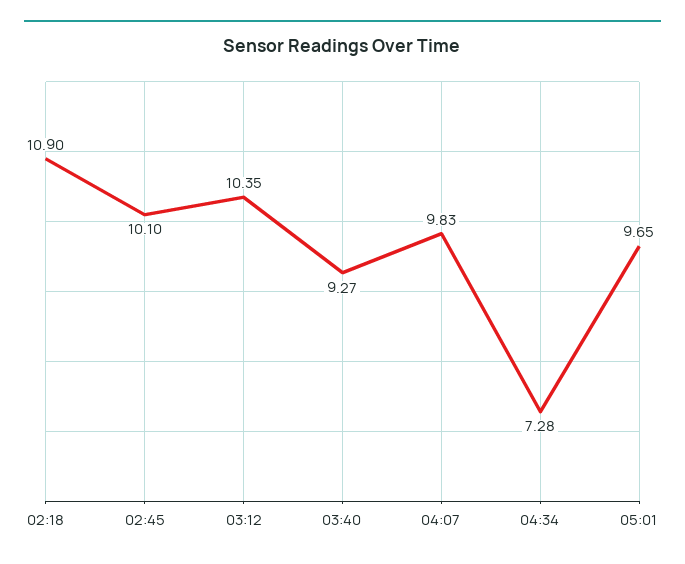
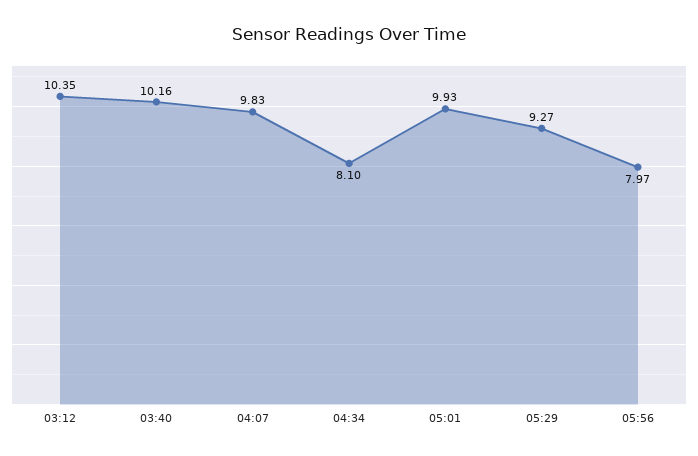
02:18: 10.9 -> none
02:45: 10.1 -> none
03:40: 9.27 -> 10.16
04:34: 7.28 -> 8.1
05:01: 9.65 -> 9.93
05:29: none -> 9.27
05:56: none -> 7.97

